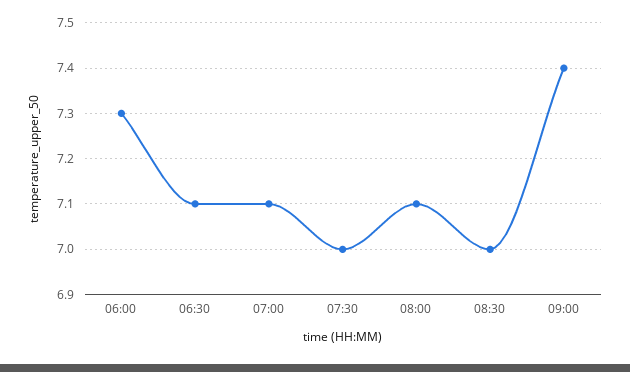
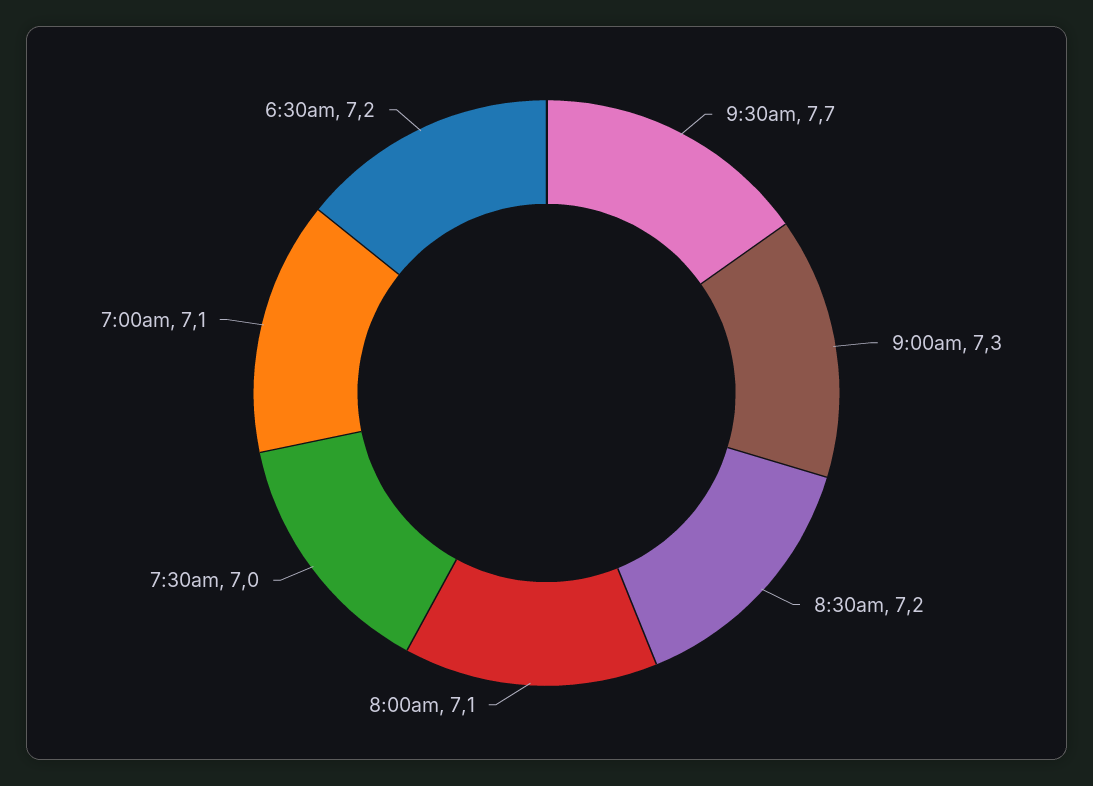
06:00: 7.3 -> none
06:30: 7.1 -> 7.2
08:30: 7 -> 7.2
09:00: 7.4 -> 7.3
9:30am: none -> 7.7

